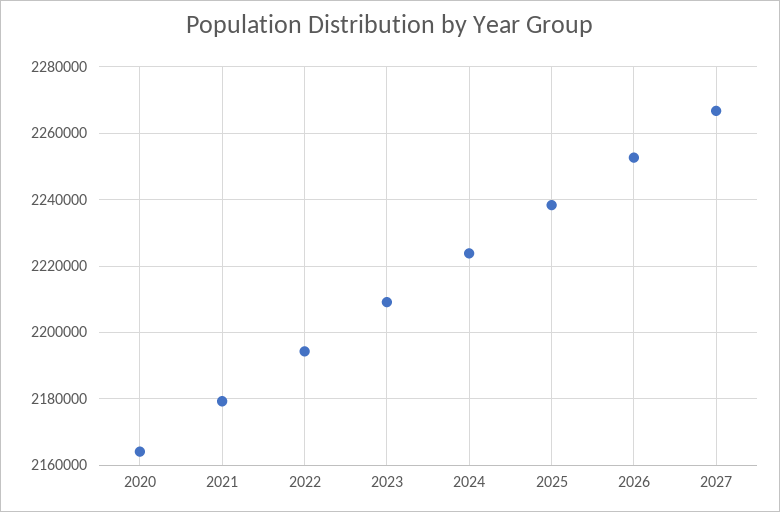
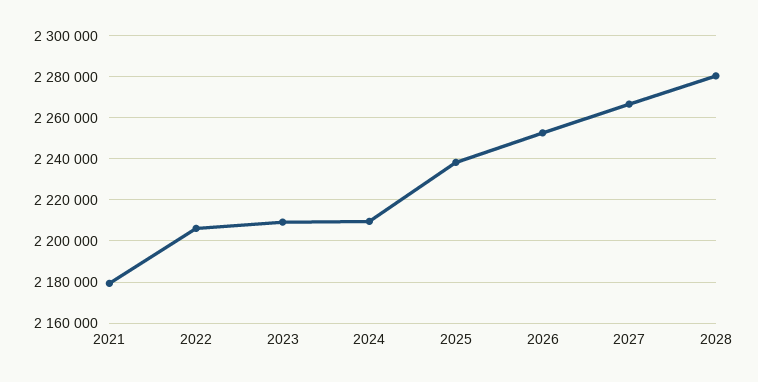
2020: 2164000 -> none
2022: 2194000 -> 2205000
2024: 2224000 -> 2210000
2028: none -> 2280000

